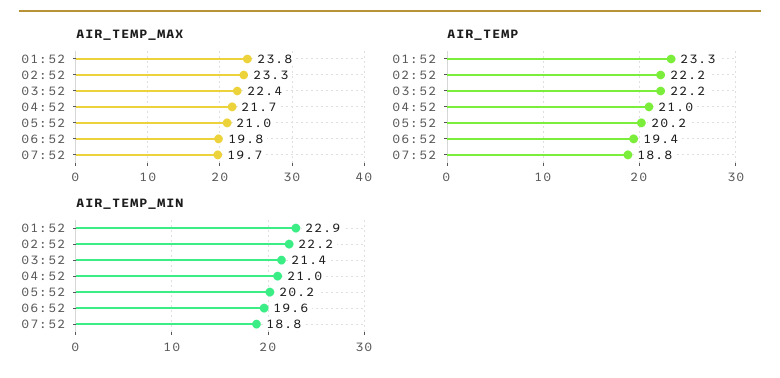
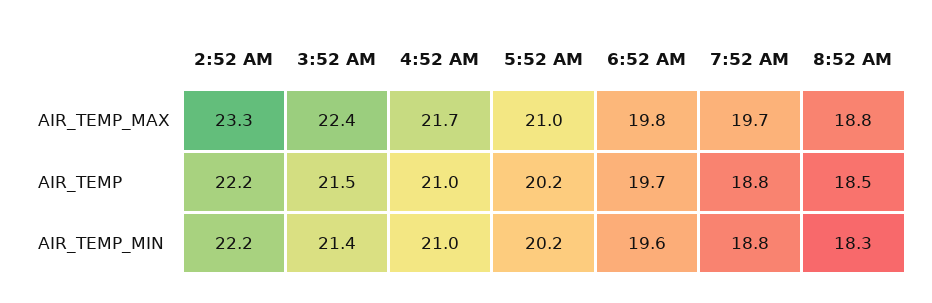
AIR_TEMP_MAX, 01:52: 23.8 -> none
AIR_TEMP, 01:52: 23.3 -> none
AIR_TEMP, 03:52: 22.2 -> 21.5
AIR_TEMP, 06:52: 19.4 -> 19.7
AIR_TEMP_MIN, 01:52: 22.9 -> none
AIR_TEMP_MAX, 8:52 AM: none -> 18.8
AIR_TEMP, 8:52 AM: none -> 18.5
AIR_TEMP_MIN, 8:52 AM: none -> 18.3

